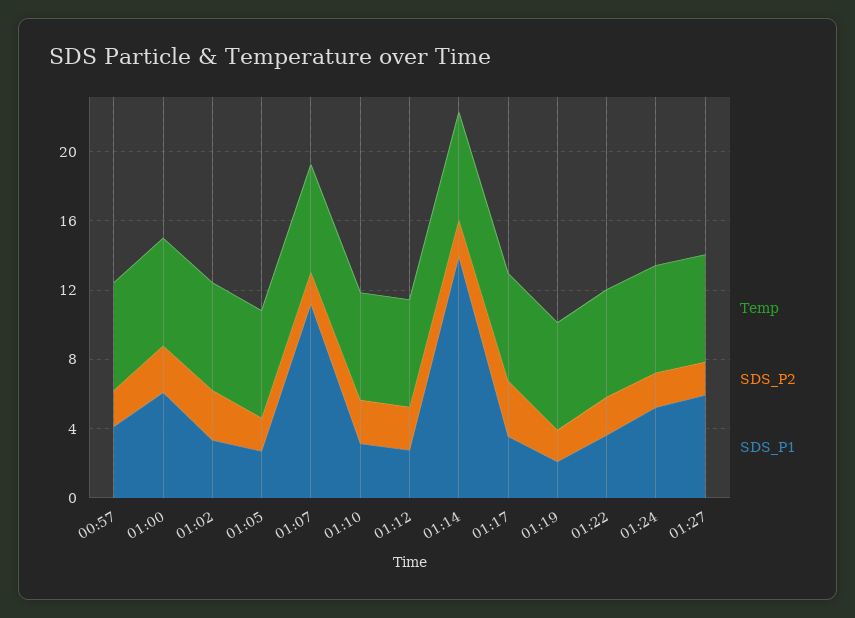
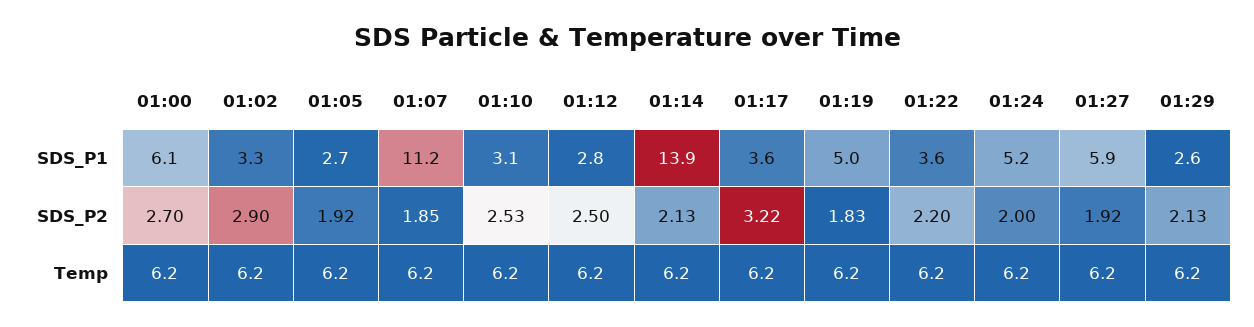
Temp, 00:57: 6 -> none
SDS_P2, 00:57: 2 -> none
SDS_P1, 00:57: 4 -> none
SDS_P1, 01:19: 2 -> 5
SDS_P1, 01:29: none -> 2.6
SDS_P2, 01:29: none -> 2.13
Temp, 01:29: none -> 6.2

